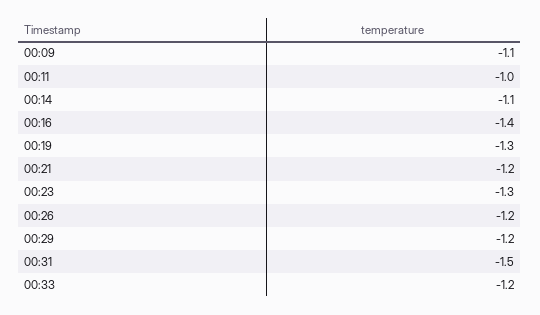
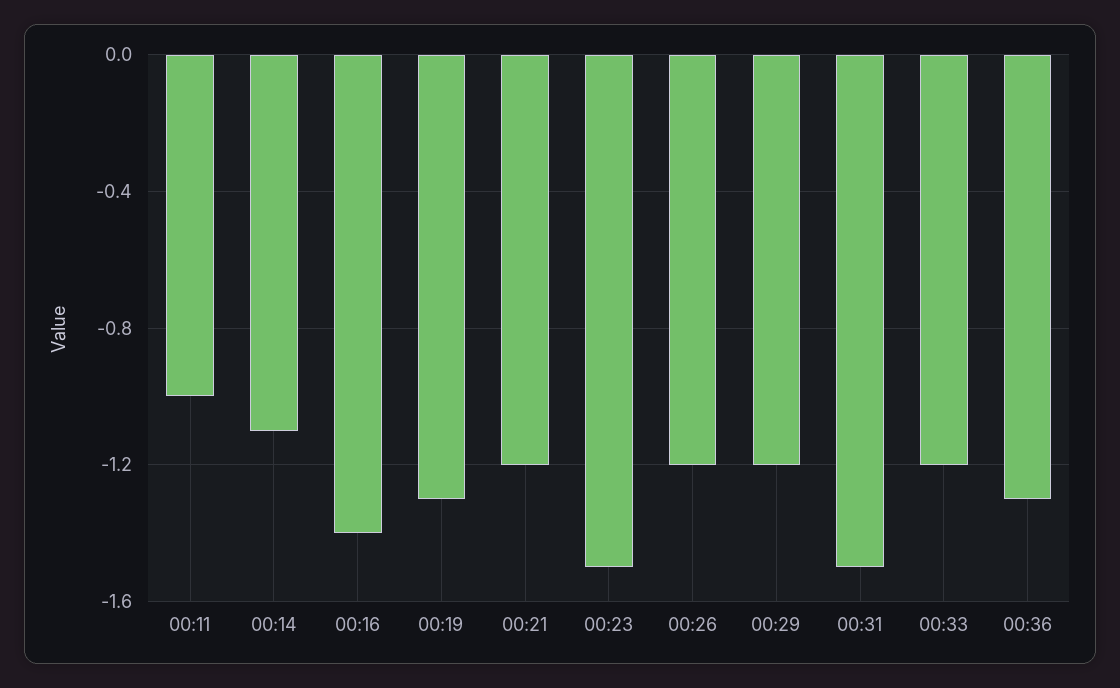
00:09: -1.1 -> none
00:23: -1.3 -> -1.5
00:36: none -> -1.3

